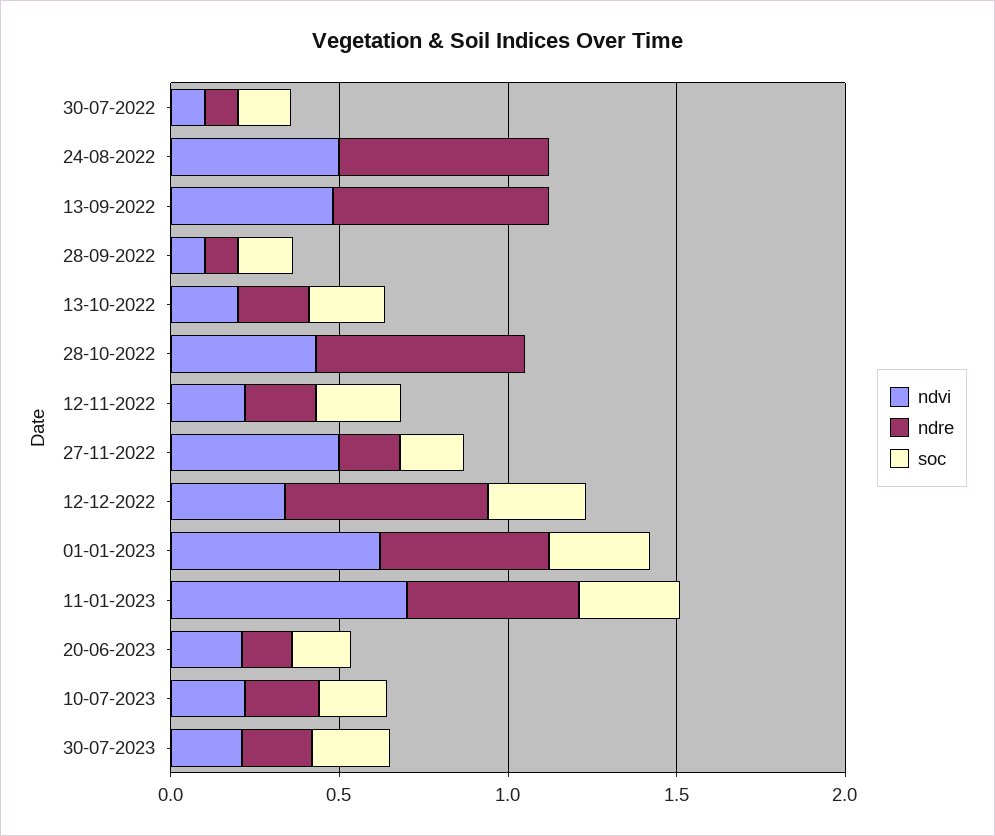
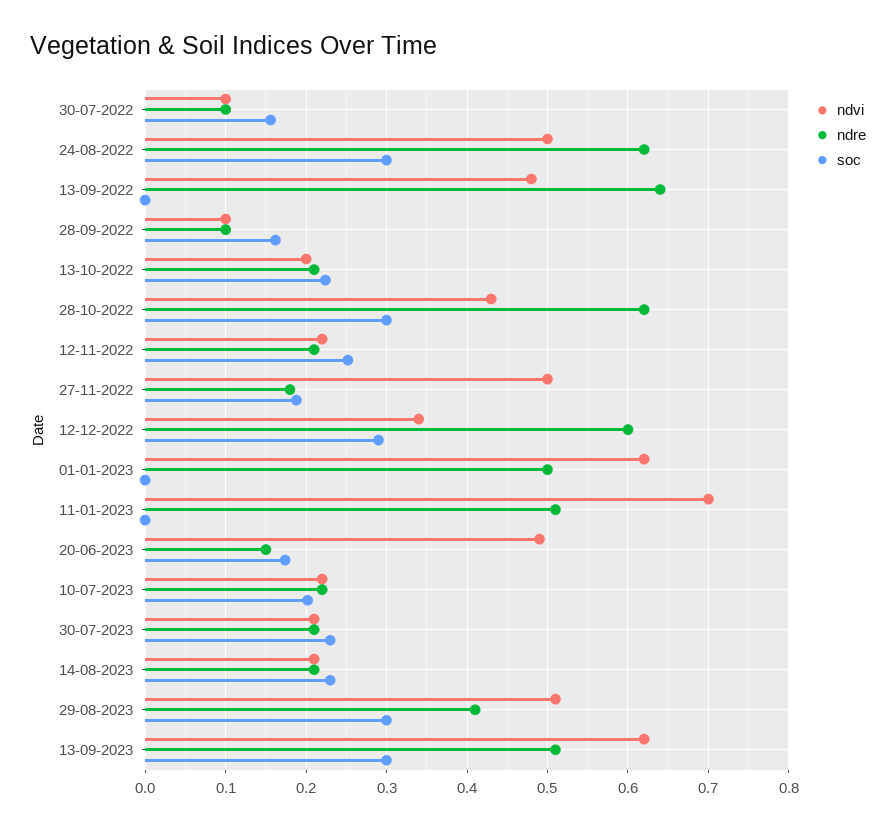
soc, 24-08-2022: 0 -> 0.3
soc, 28-10-2022: 0 -> 0.3
soc, 01-01-2023: 0.3 -> 0
soc, 11-01-2023: 0.3 -> 0
ndvi, 20-06-2023: 0.2 -> 0.49
ndvi, 14-08-2023: none -> 0.21
ndre, 14-08-2023: none -> 0.21
soc, 14-08-2023: none -> 0.23
ndvi, 29-08-2023: none -> 0.51
ndre, 29-08-2023: none -> 0.41
soc, 29-08-2023: none -> 0.3
ndvi, 13-09-2023: none -> 0.62
ndre, 13-09-2023: none -> 0.51
soc, 13-09-2023: none -> 0.3

